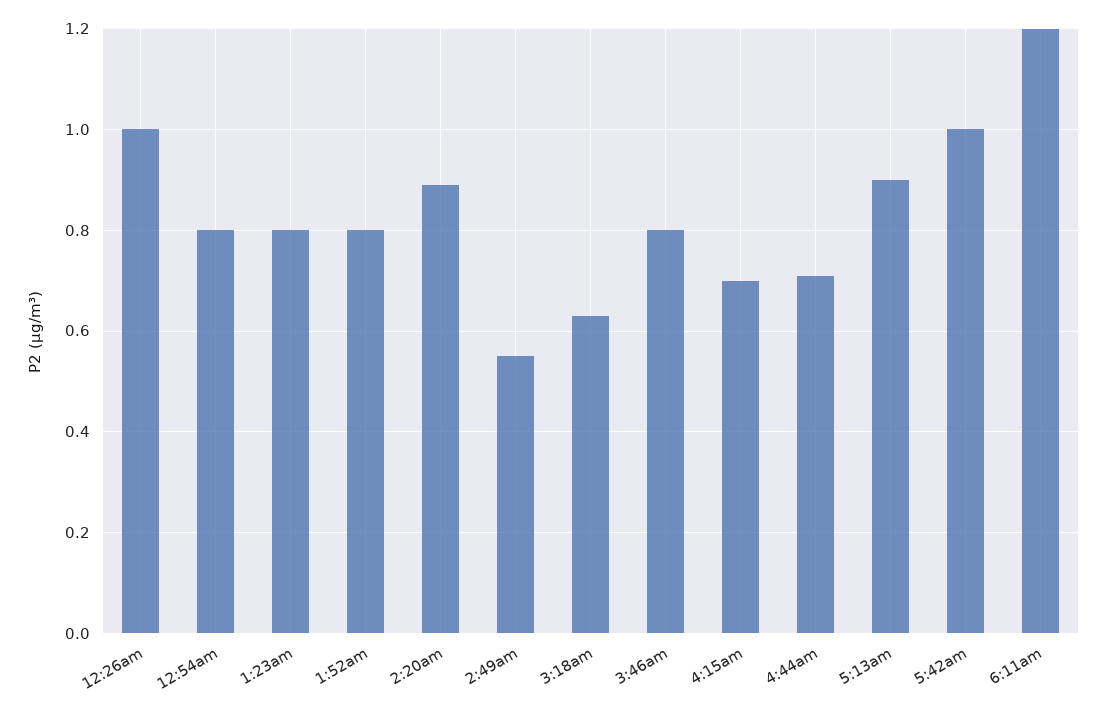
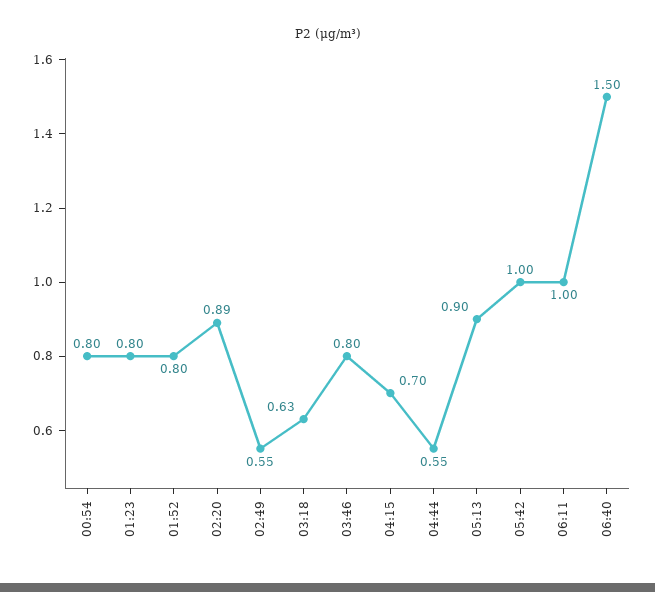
12:26am: 1 -> none
4:44am: 0.7 -> 0.55
6:11am: 1.2 -> 1
06:40: none -> 1.5

